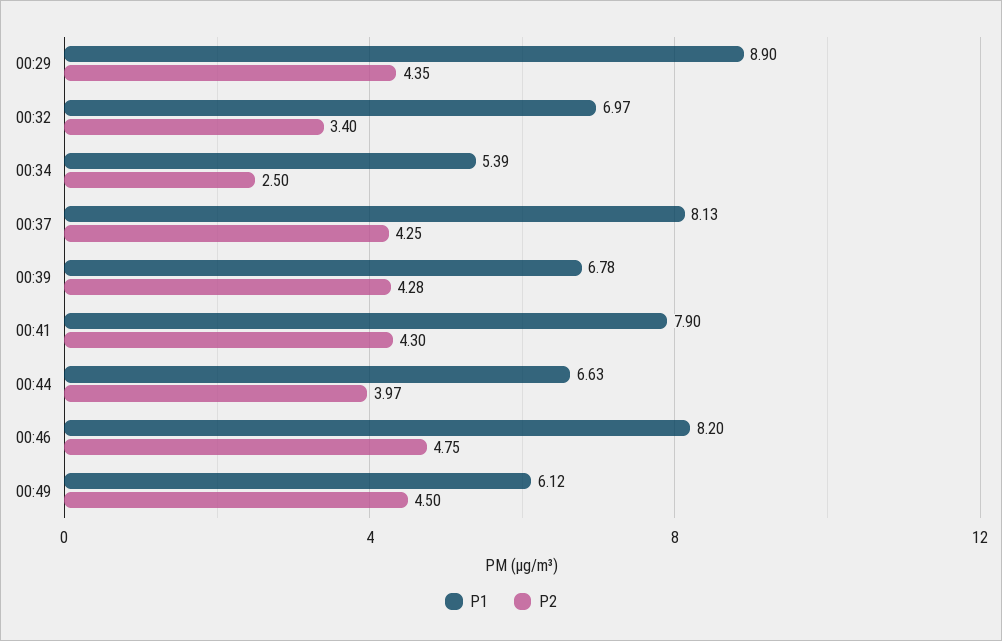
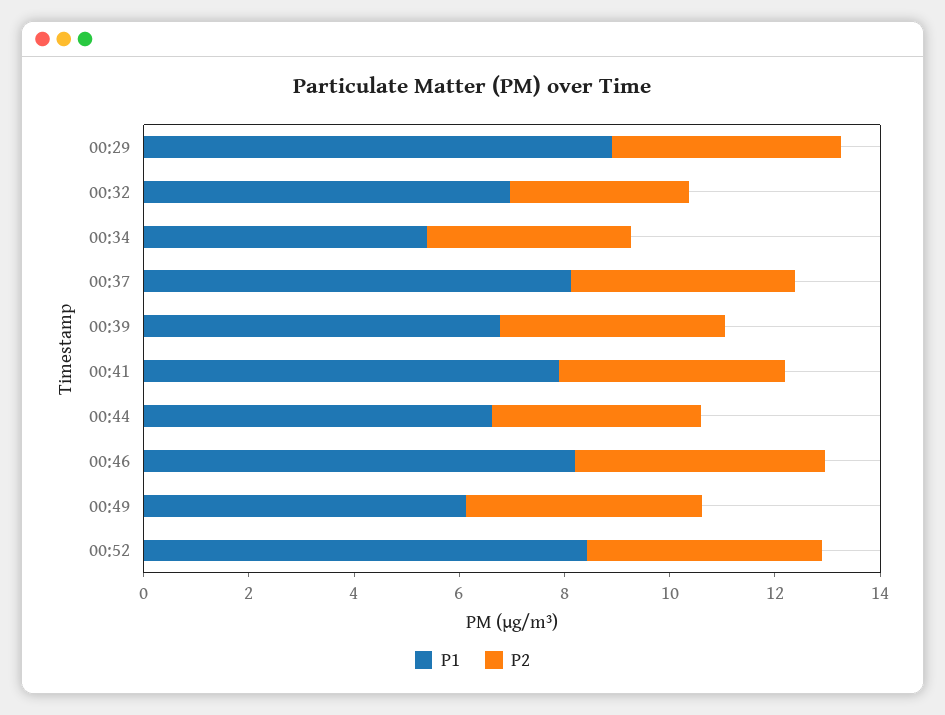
P2, 00:34: 2.5 -> 4
P1, 00:52: none -> 8.5
P2, 00:52: none -> 4.5

